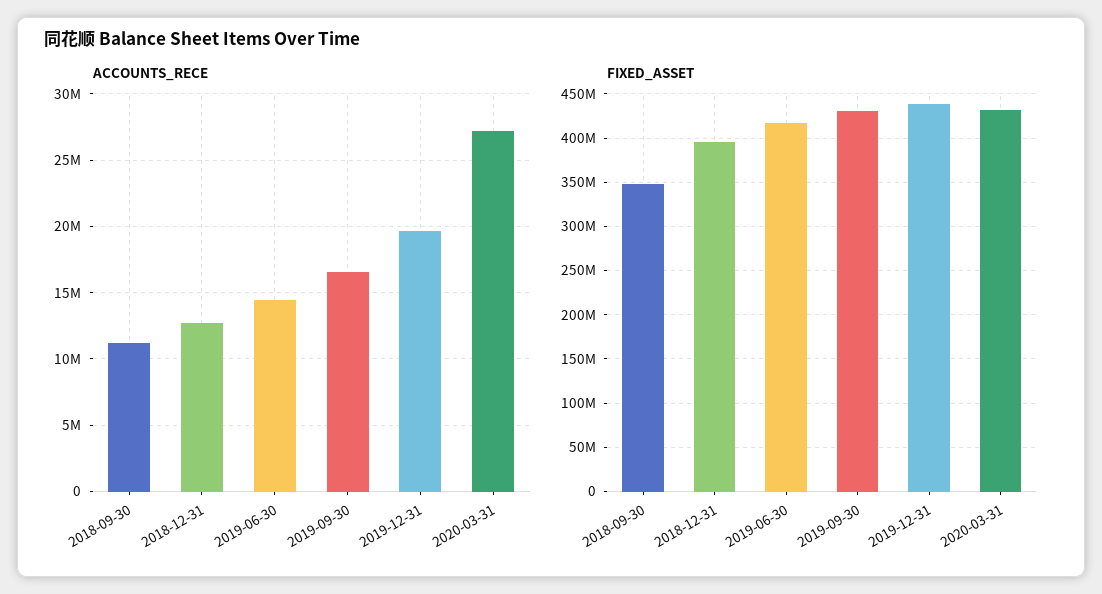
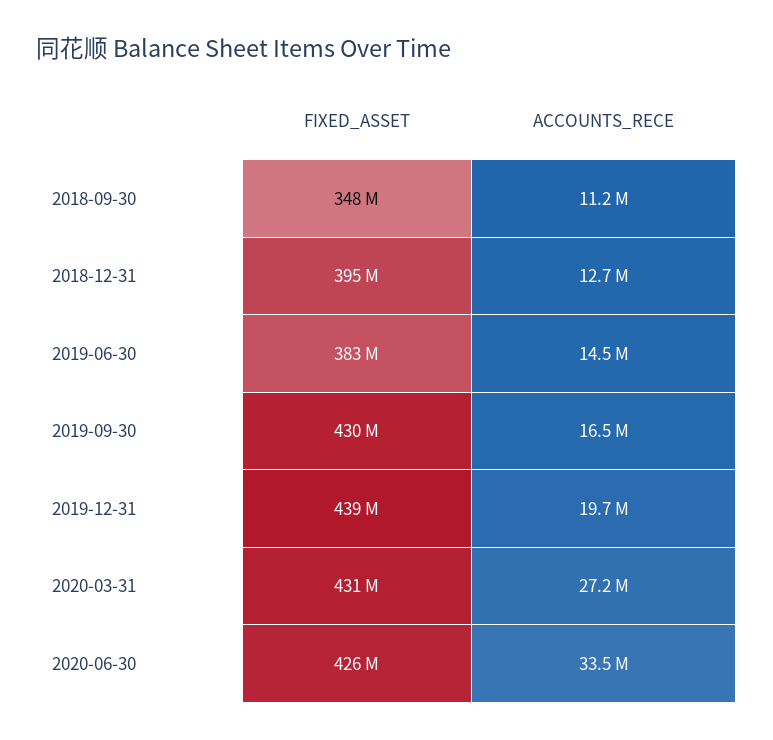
FIXED_ASSET, 2019-06-30: 420000000 -> 383000000
FIXED_ASSET, 2020-06-30: none -> 426000000
ACCOUNTS_RECE, 2020-06-30: none -> 33500000

